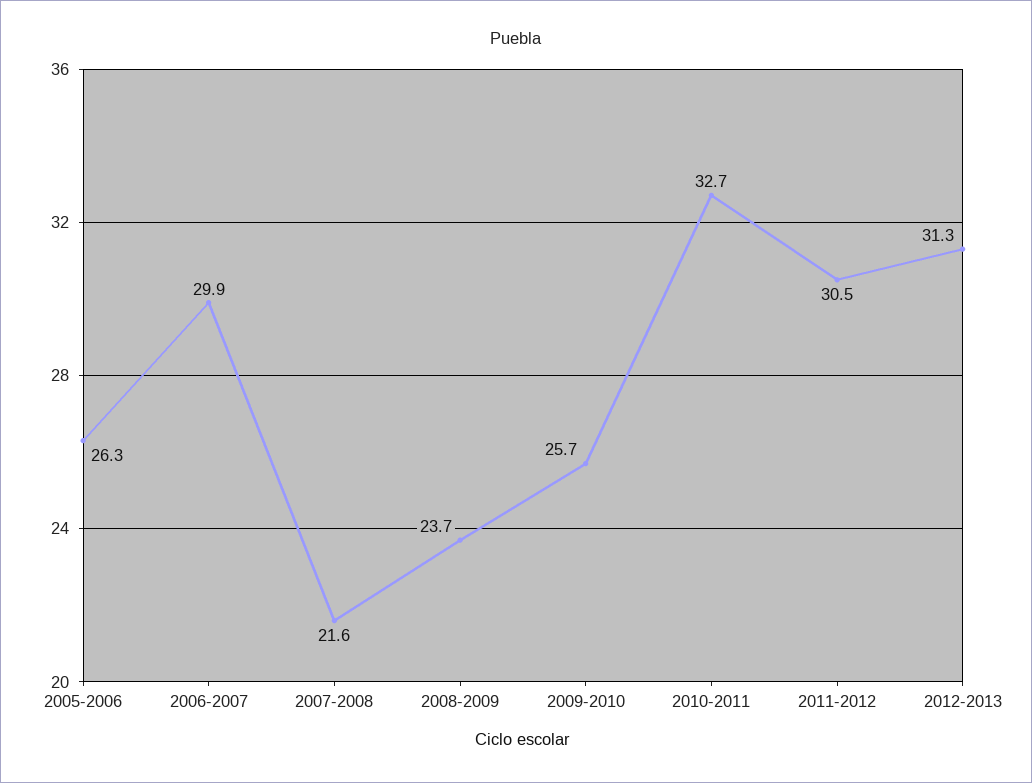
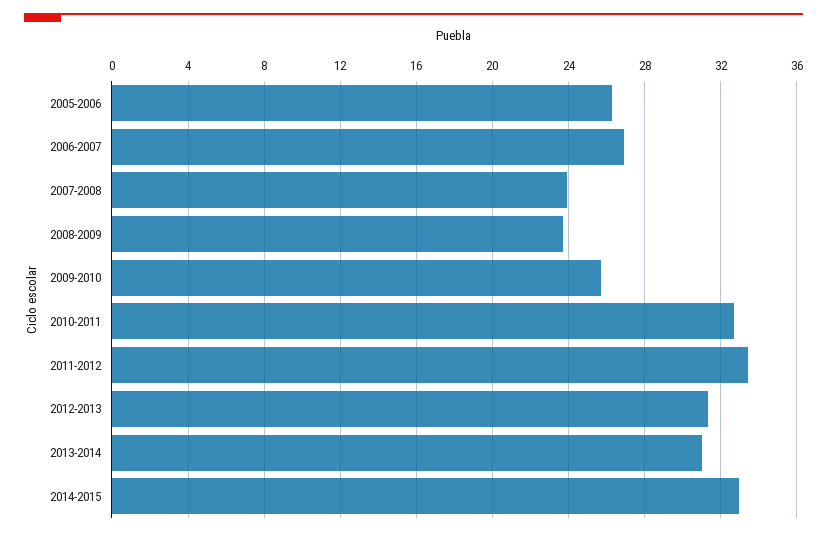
2006-2007: 29.9 -> 27
2007-2008: 21.6 -> 24
2011-2012: 30.5 -> 33.5
2013-2014: none -> 31
2014-2015: none -> 33

